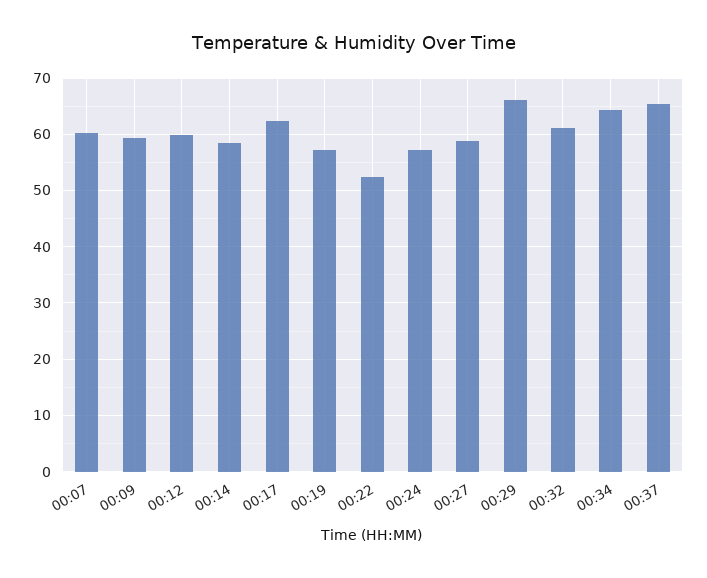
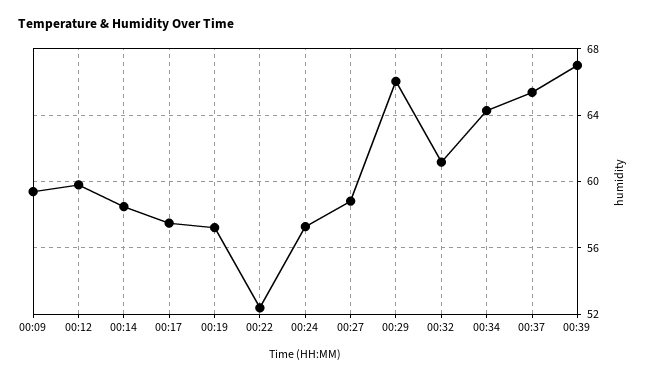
00:07: 60 -> none
00:17: 62 -> 57.5
00:39: none -> 67

